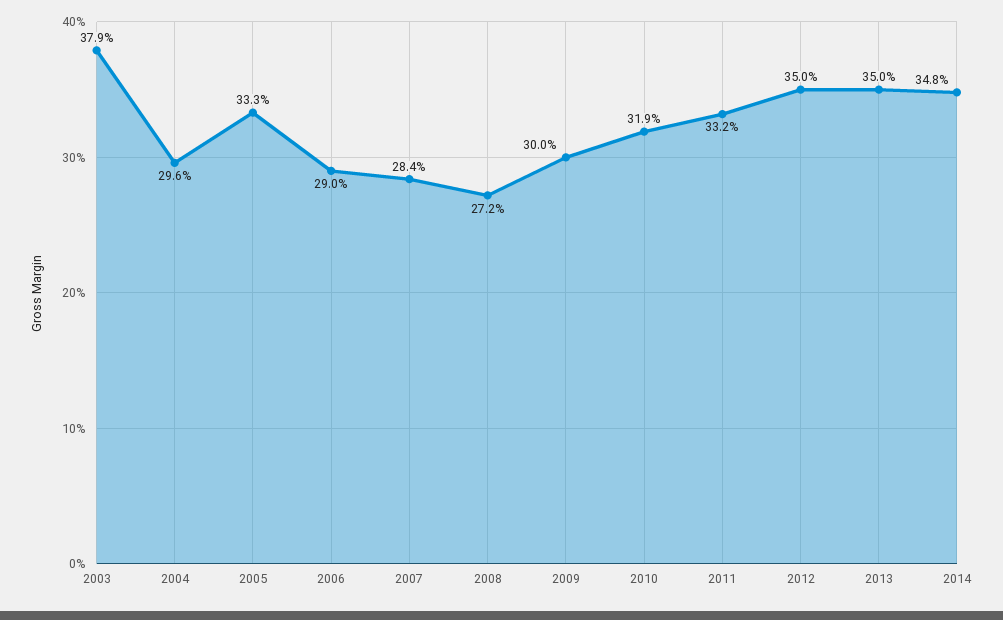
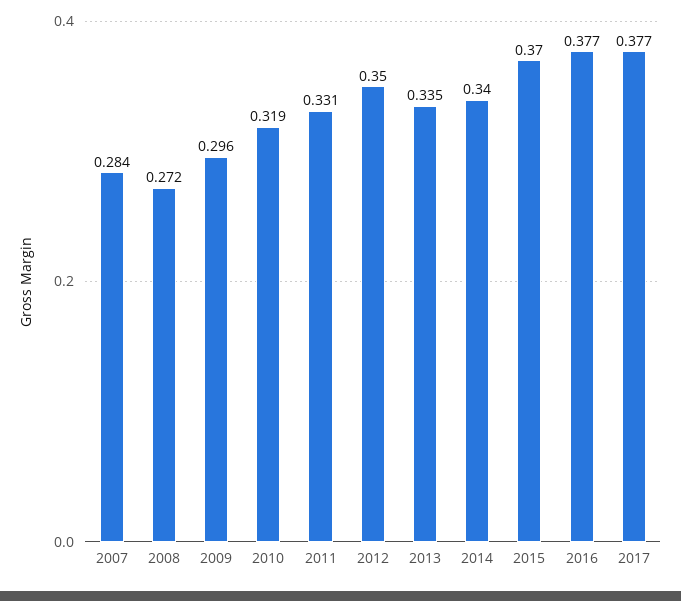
2003: 0.379 -> none
2004: 0.296 -> none
2005: 0.333 -> none
2006: 0.29 -> none
2009: 0.3 -> 0.296
2011: 0.332 -> 0.331
2013: 0.35 -> 0.335
2014: 0.348 -> 0.34
2015: none -> 0.37
2016: none -> 0.377
2017: none -> 0.377

